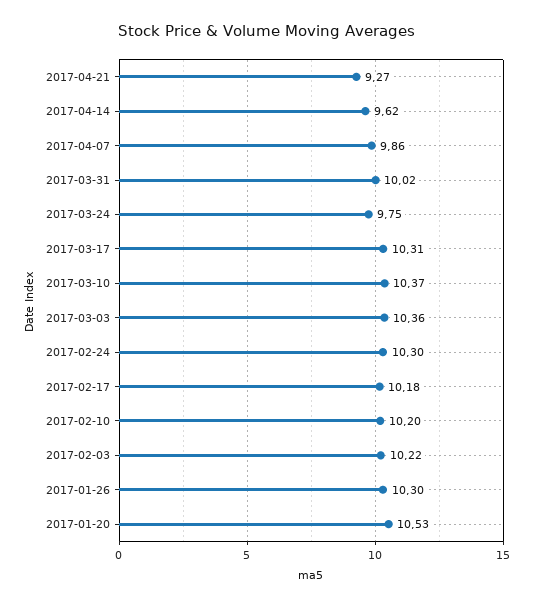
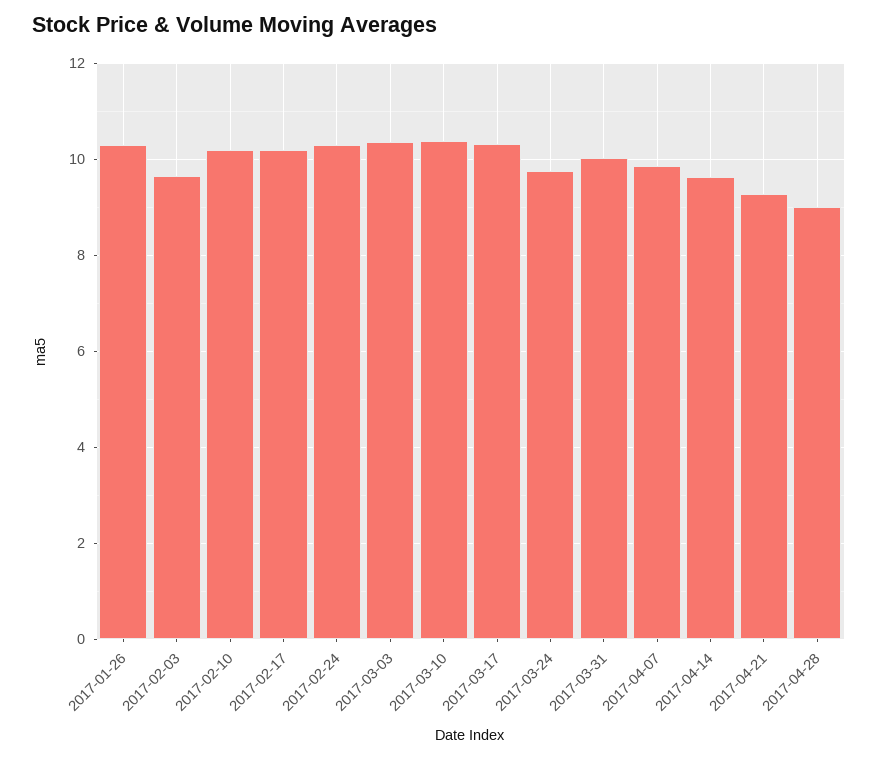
2017-02-03: 10.22 -> 9.6
2017-01-20: 10.53 -> none
2017-04-28: none -> 9

